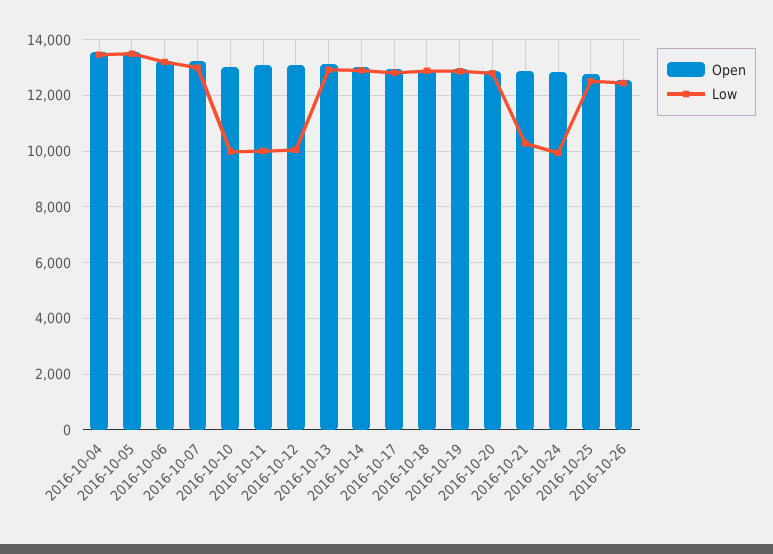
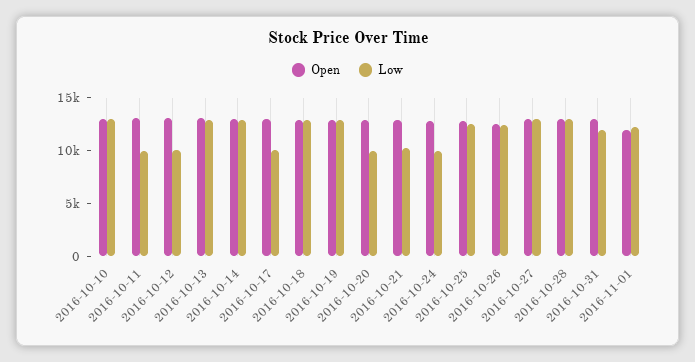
Open, 2016-10-04: 13500 -> none
Low, 2016-10-04: 13500 -> none
Open, 2016-10-05: 13500 -> none
Low, 2016-10-05: 13500 -> none
Open, 2016-10-06: 13250 -> none
Low, 2016-10-06: 13250 -> none
Open, 2016-10-07: 13250 -> none
Low, 2016-10-07: 13000 -> none
Low, 2016-10-10: 10000 -> 13000
Low, 2016-10-17: 12750 -> 10000
Low, 2016-10-20: 12750 -> 10000
Open, 2016-10-27: none -> 13000
Low, 2016-10-27: none -> 13000
Open, 2016-10-28: none -> 13000
Low, 2016-10-28: none -> 13000
Open, 2016-10-31: none -> 13000
Low, 2016-10-31: none -> 12000
Open, 2016-11-01: none -> 12000
Low, 2016-11-01: none -> 12000

